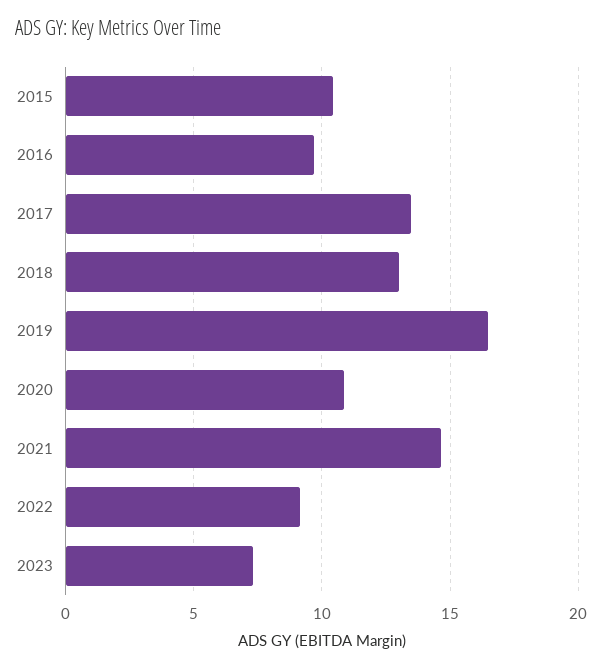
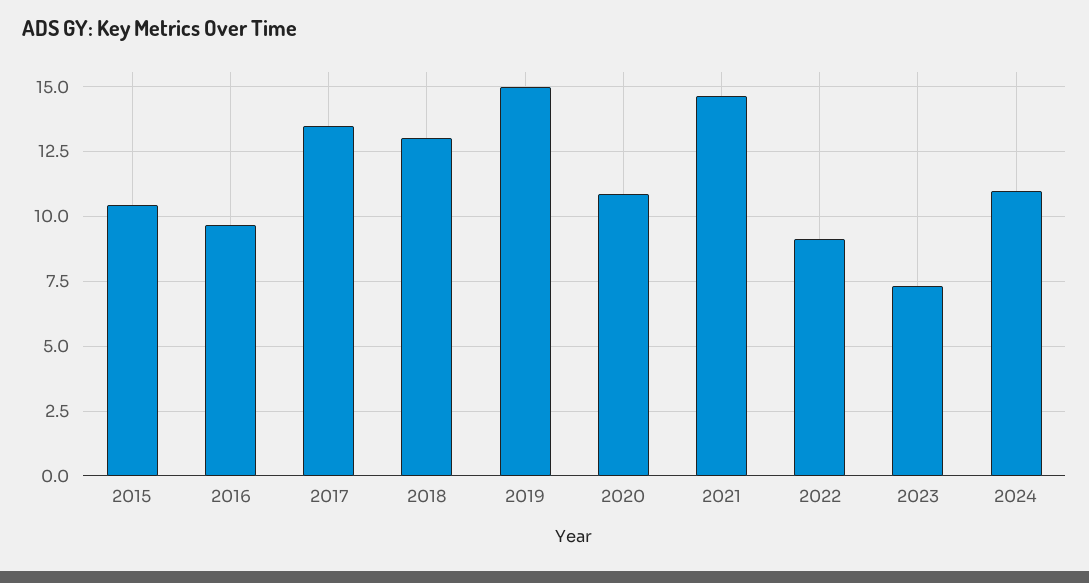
2019: 16.5 -> 15
2024: none -> 11

